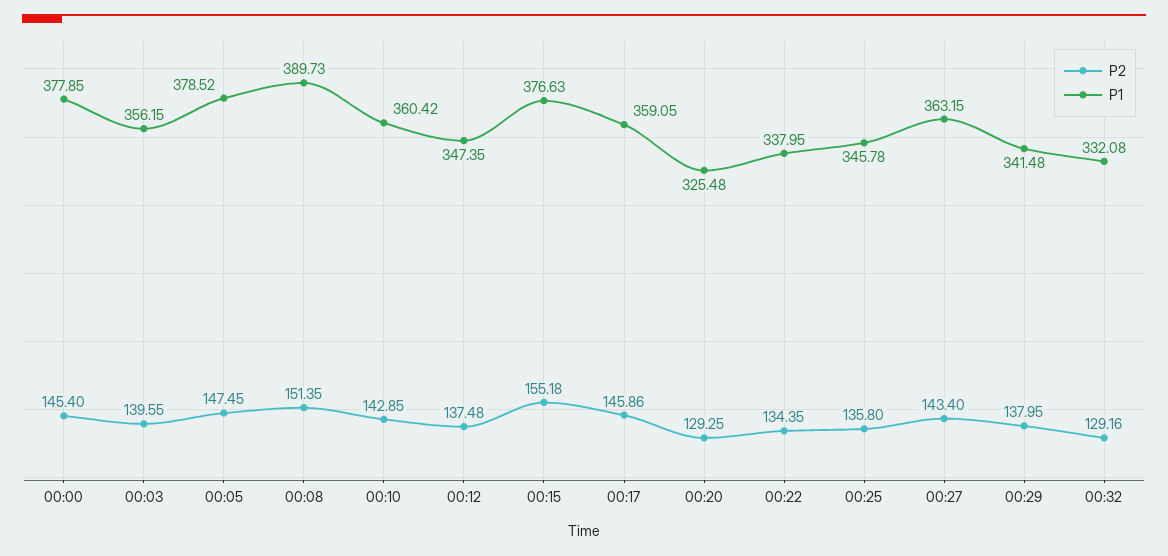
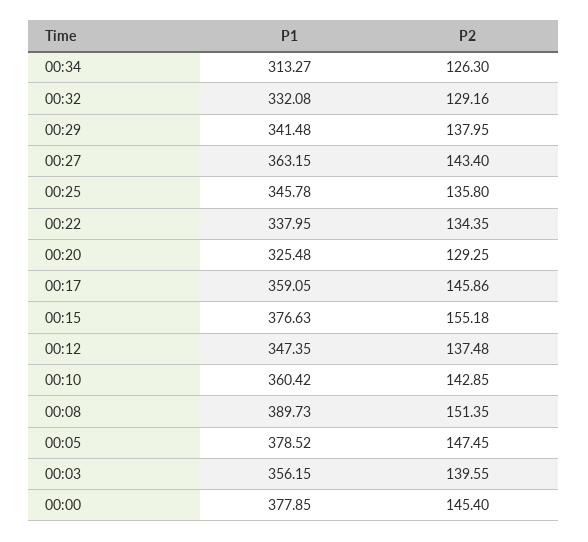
P1, 00:34: none -> 313.27
P2, 00:34: none -> 126.3

